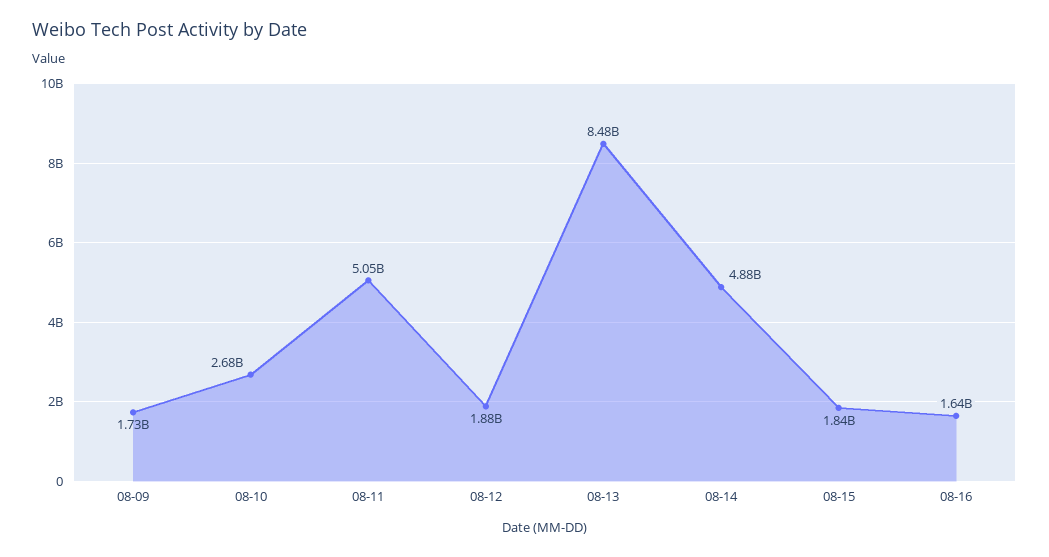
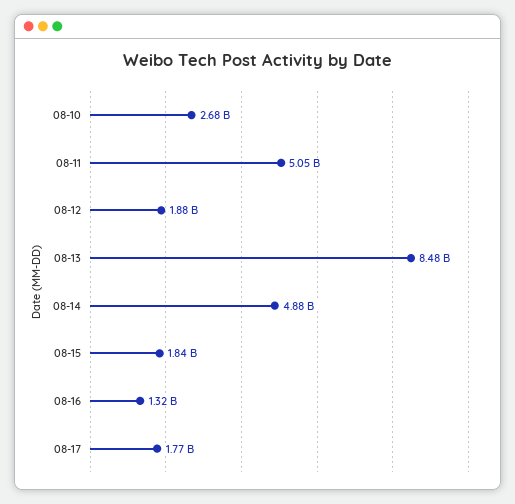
08-09: 1730000000 -> none
08-16: 1640000000 -> 1320000000
08-17: none -> 1770000000

